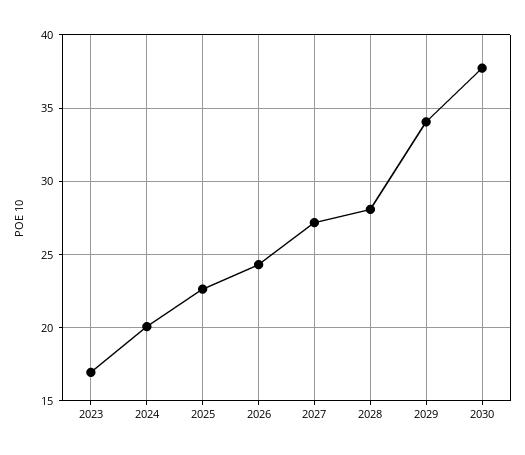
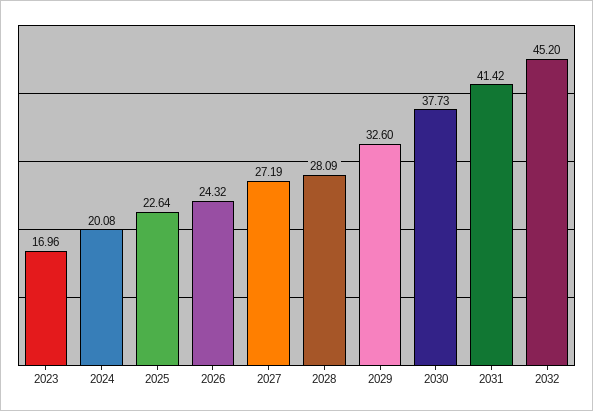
2029: 34 -> 32.6
2031: none -> 41.42
2032: none -> 45.2

